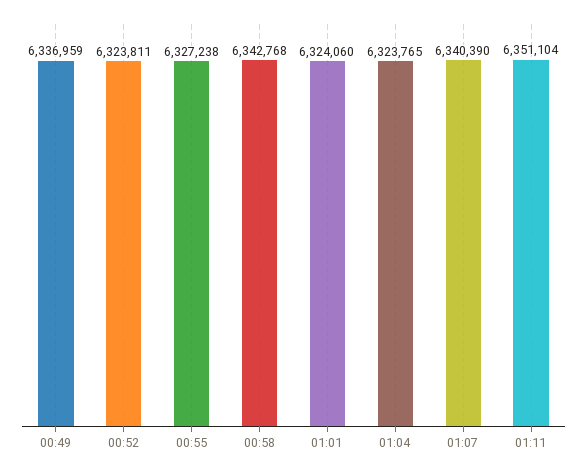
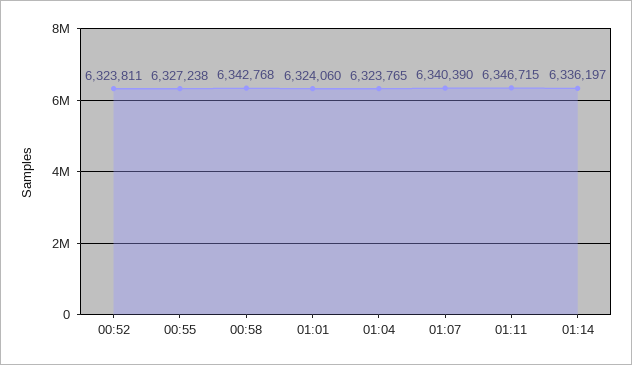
00:49: 6336959 -> none
01:11: 6351104 -> 6346715
01:14: none -> 6336197

